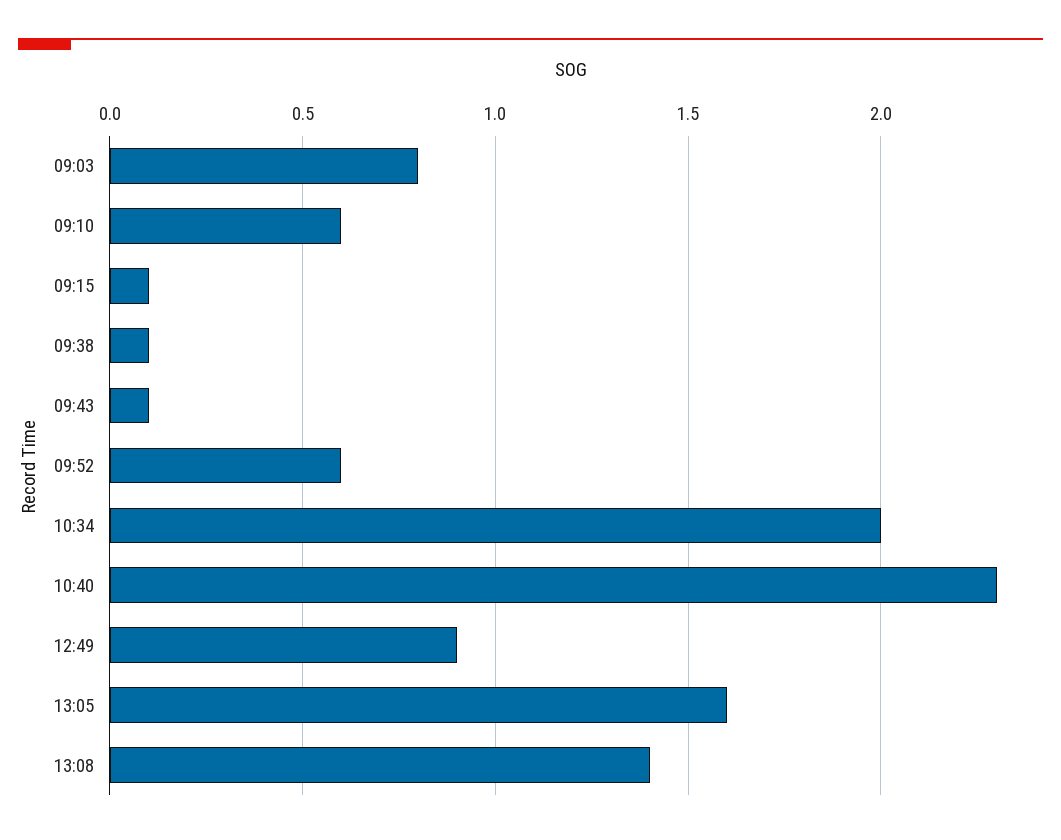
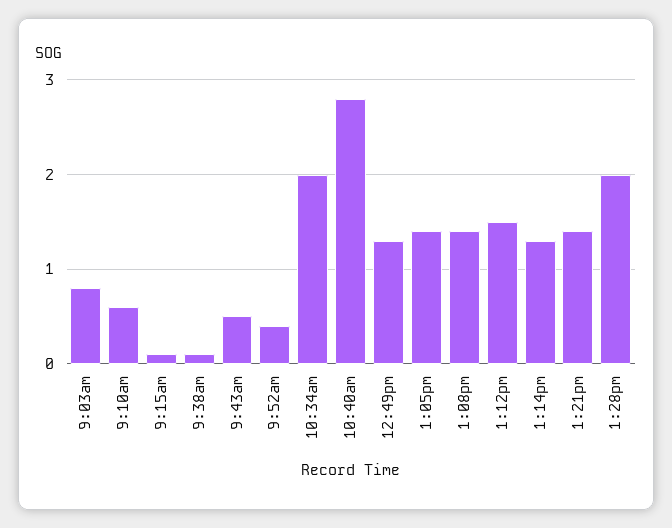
09:43: 0.1 -> 0.5
09:52: 0.6 -> 0.4
10:40: 2.3 -> 2.8
12:49: 0.9 -> 1.3
13:05: 1.6 -> 1.4
1:12pm: none -> 1.5
1:14pm: none -> 1.3
1:21pm: none -> 1.4
1:28pm: none -> 2

